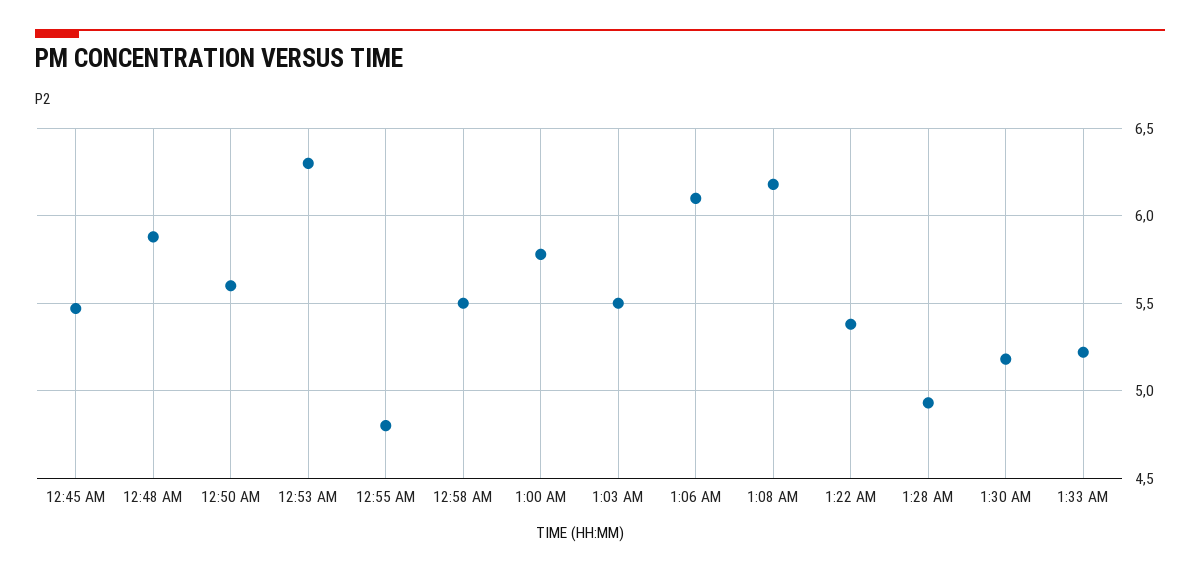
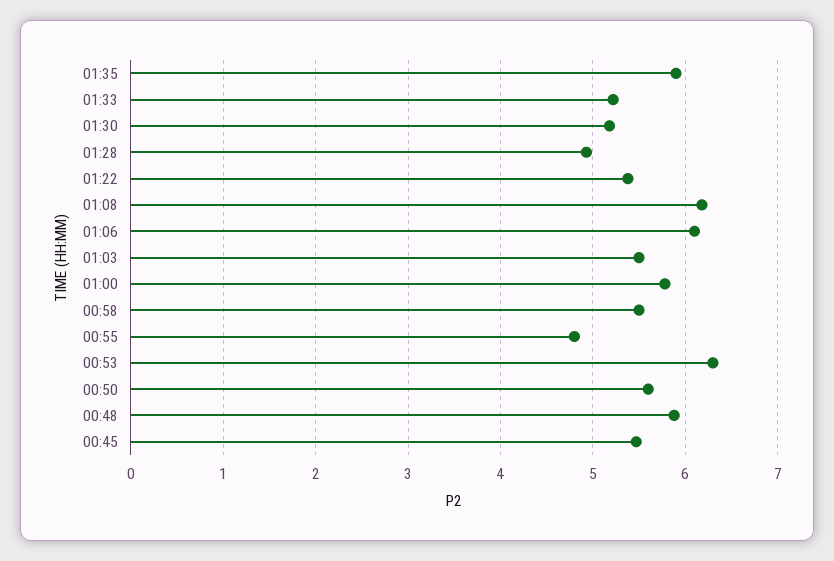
01:35: none -> 5.9

